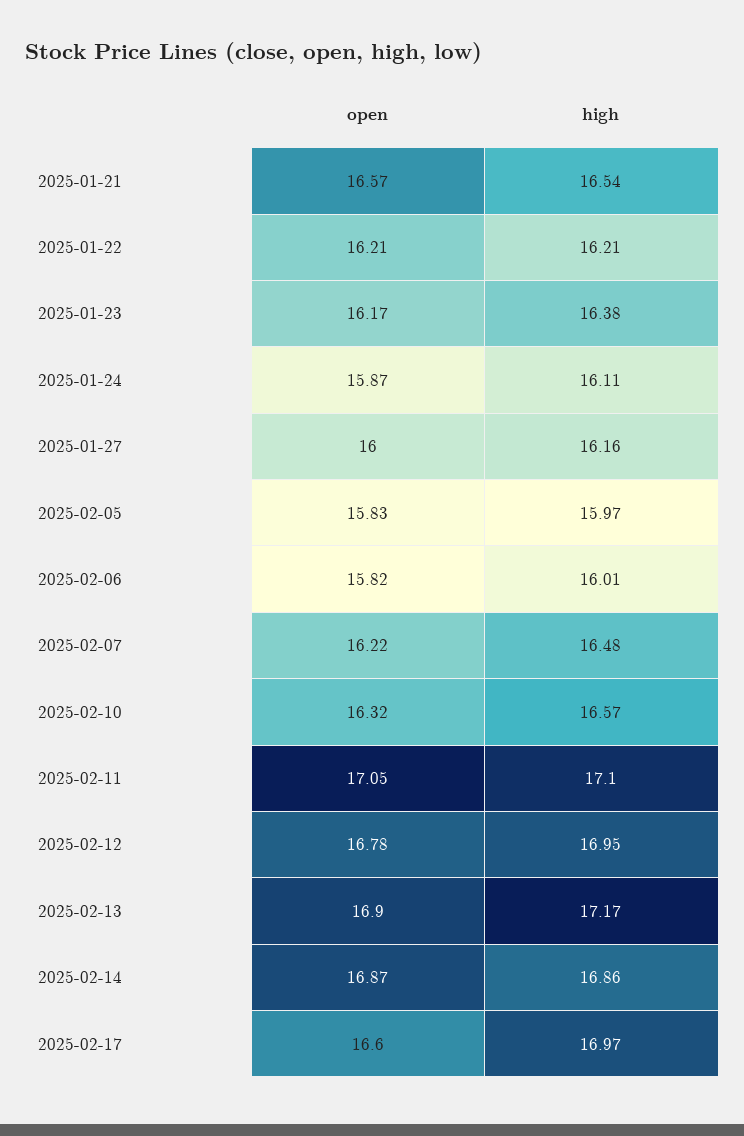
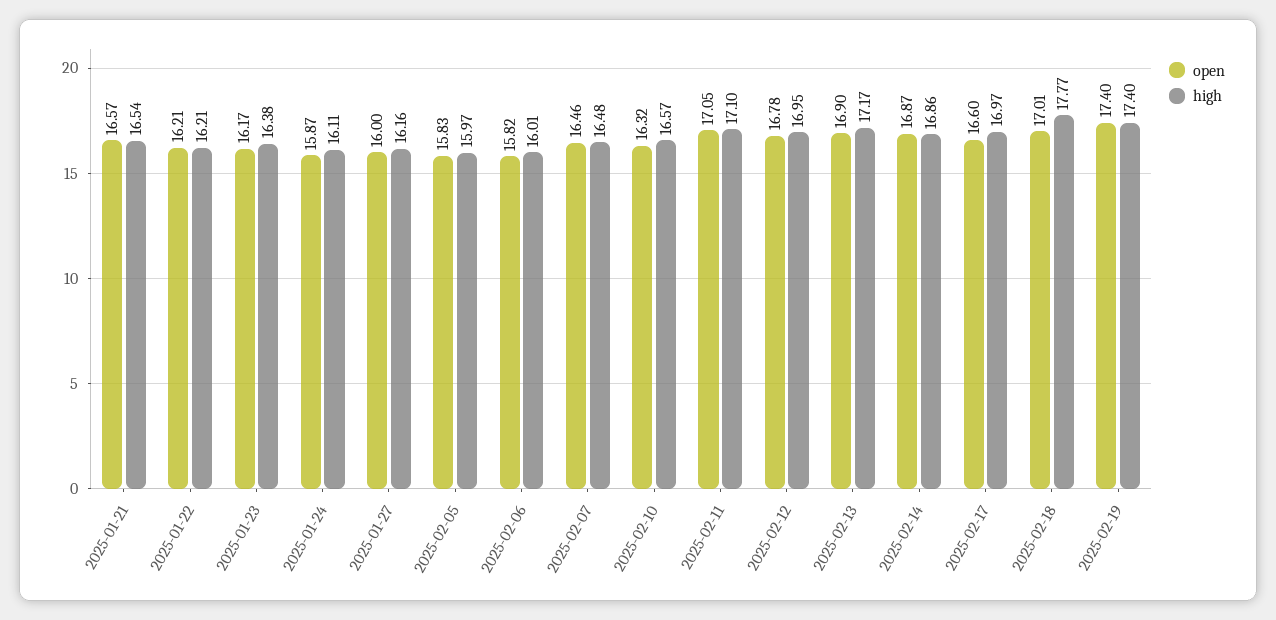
open, 2025-02-07: 16.22 -> 16.46
open, 2025-02-18: none -> 17.01
high, 2025-02-18: none -> 17.77
open, 2025-02-19: none -> 17.4
high, 2025-02-19: none -> 17.4

